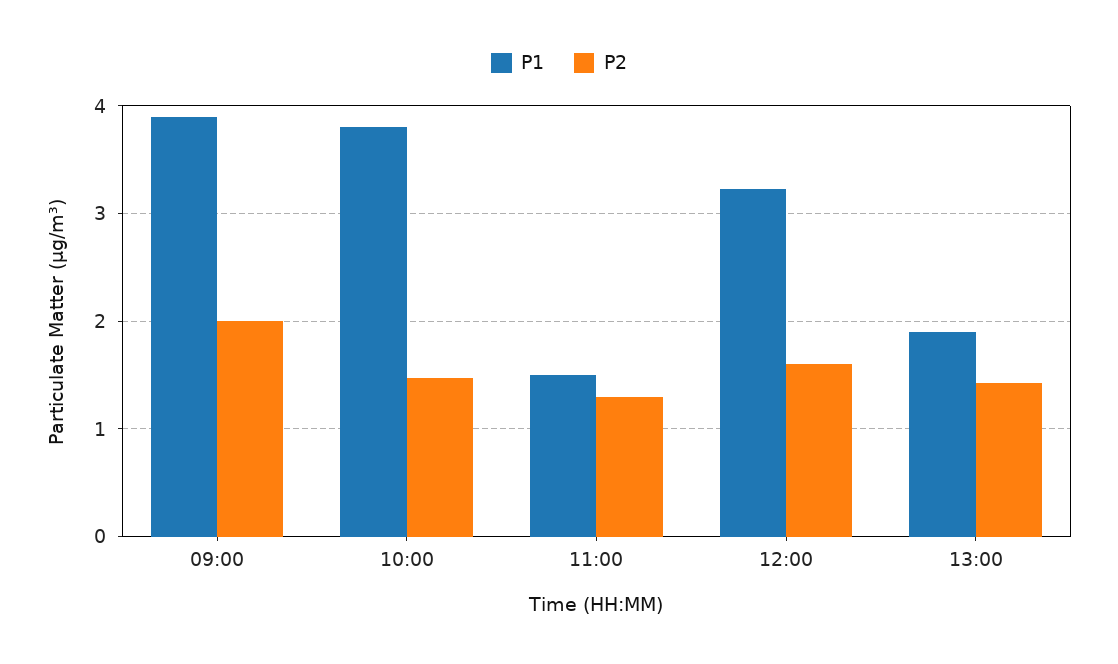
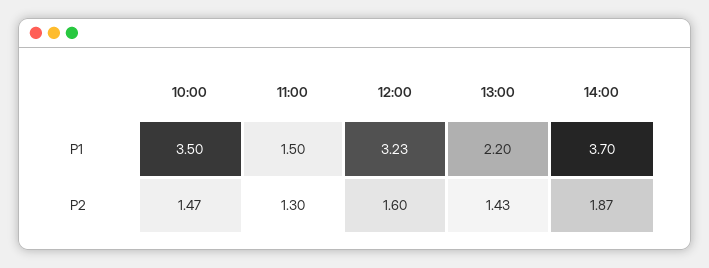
P1, 09:00: 3.9 -> none
P2, 09:00: 2 -> none
P1, 10:00: 3.8 -> 3.5
P1, 13:00: 1.9 -> 2.2
P1, 14:00: none -> 3.7
P2, 14:00: none -> 1.87

